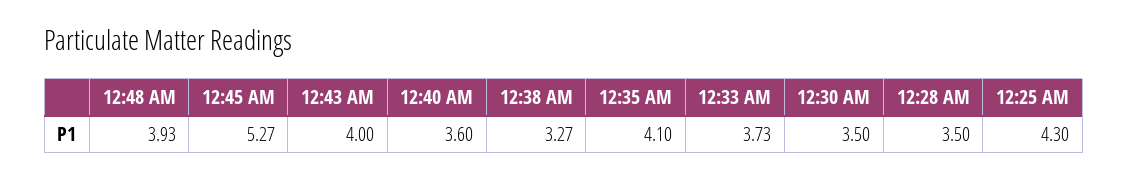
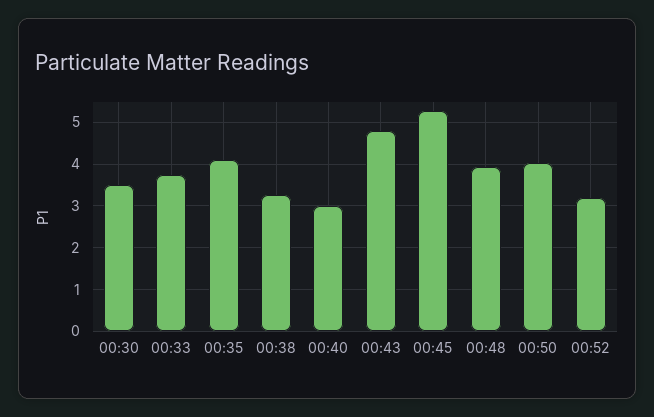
12:43 AM: 4 -> 4.8
12:40 AM: 3.6 -> 3
12:28 AM: 3.5 -> none
12:25 AM: 4.3 -> none
00:50: none -> 4
00:52: none -> 3.2

